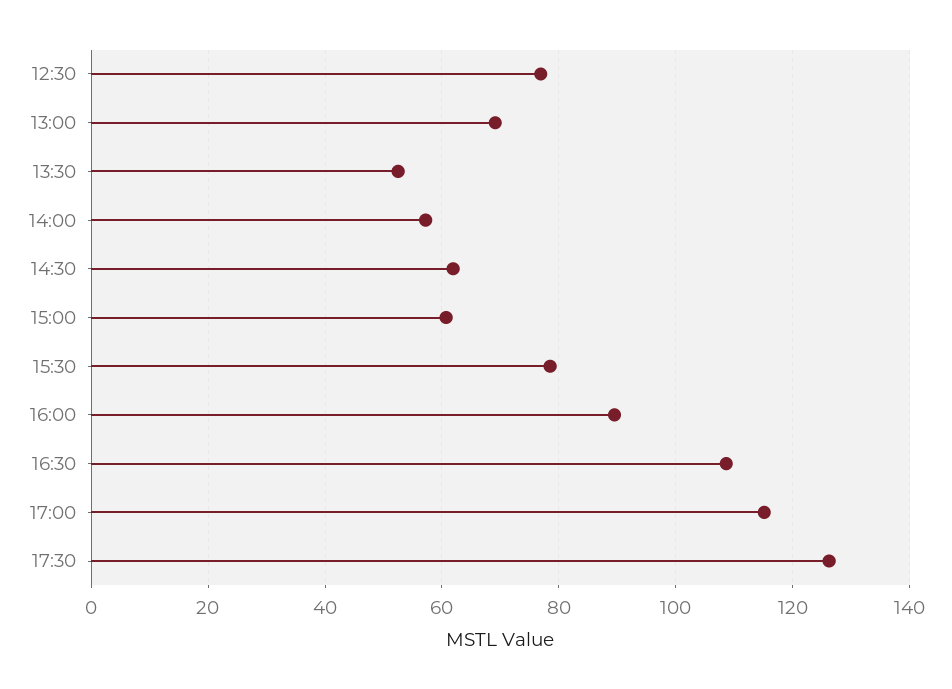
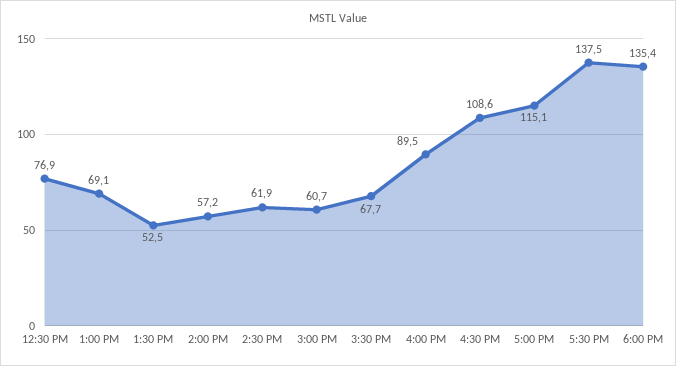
15:30: 78 -> 67.7
17:30: 126 -> 137.5
6:00 PM: none -> 135.4

